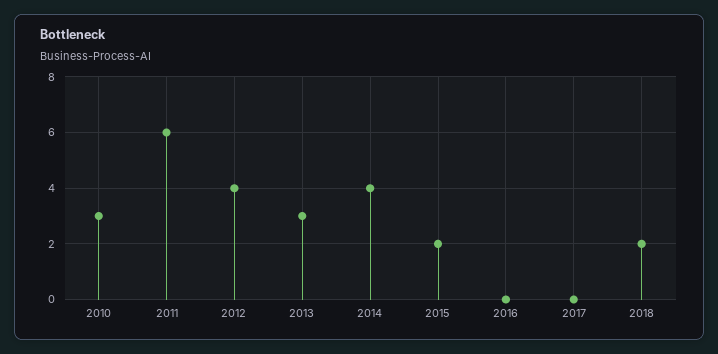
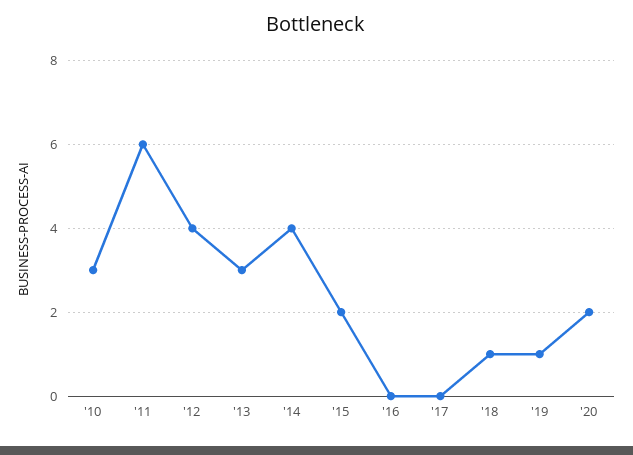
2018: 2 -> 1
'19: none -> 1
'20: none -> 2

